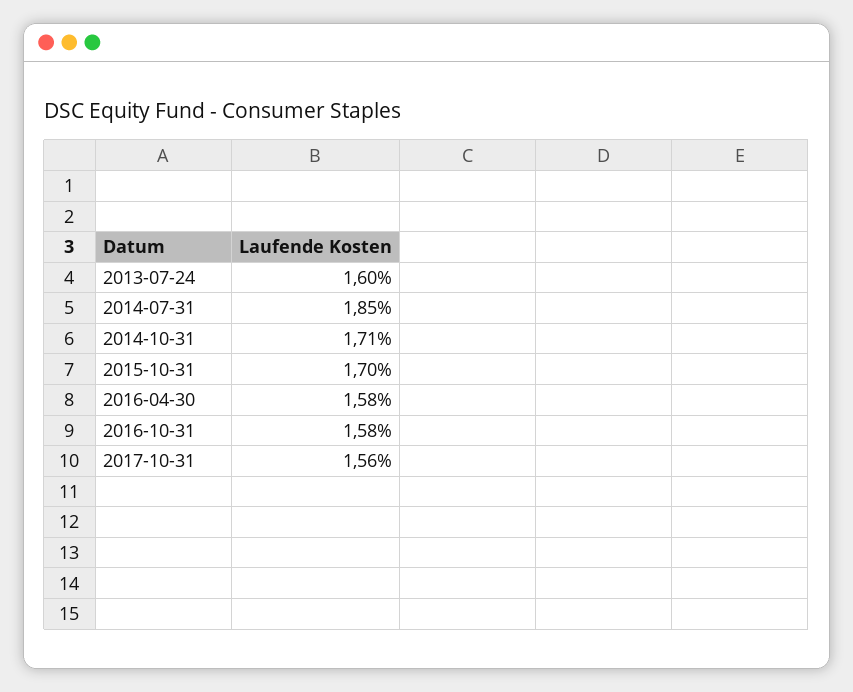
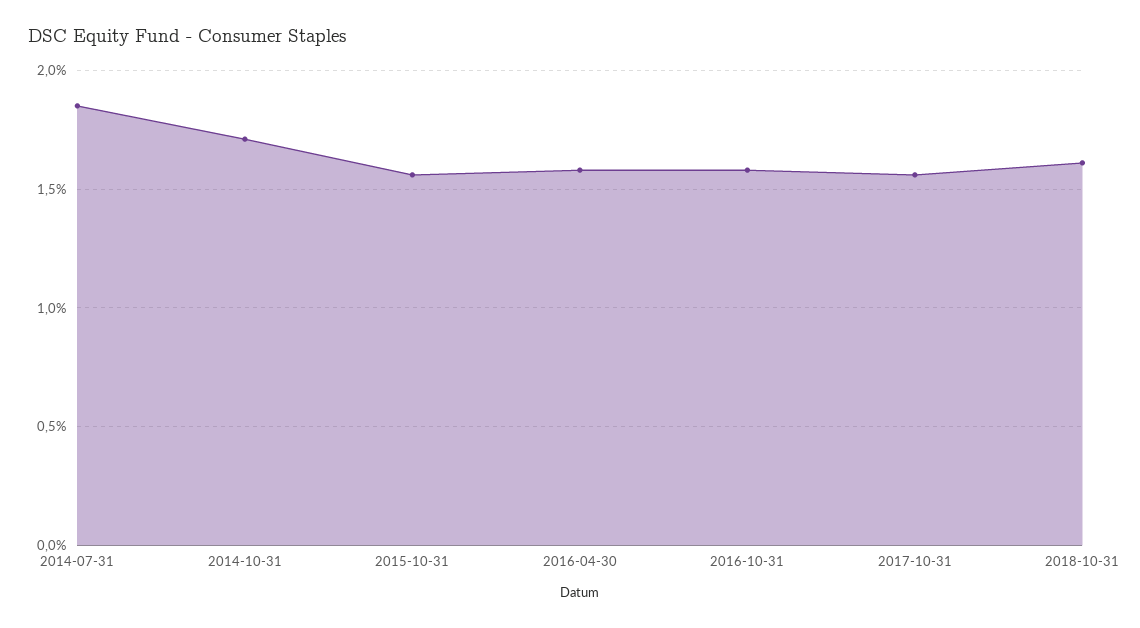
2013-07-24: 1.6 -> none
2015-10-31: 1.7 -> 1.55
2018-10-31: none -> 1.6

